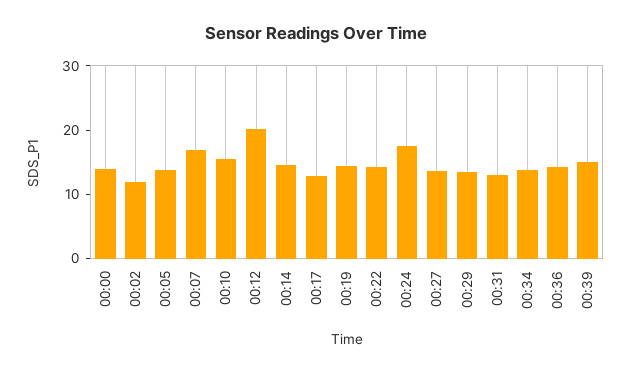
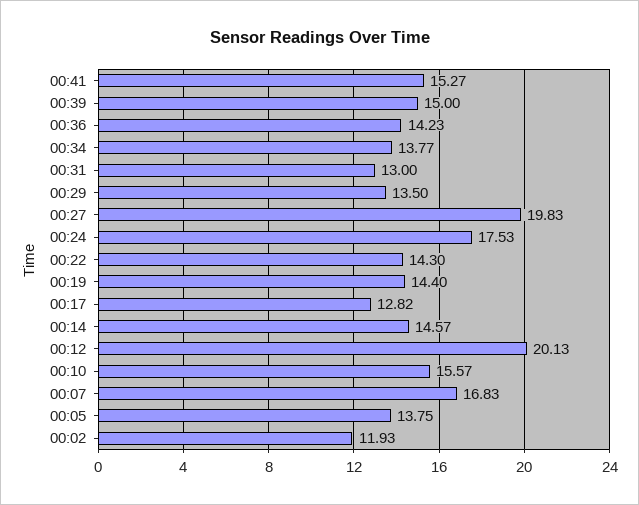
00:00: 14 -> none
00:27: 14 -> 19.83
00:41: none -> 15.27

